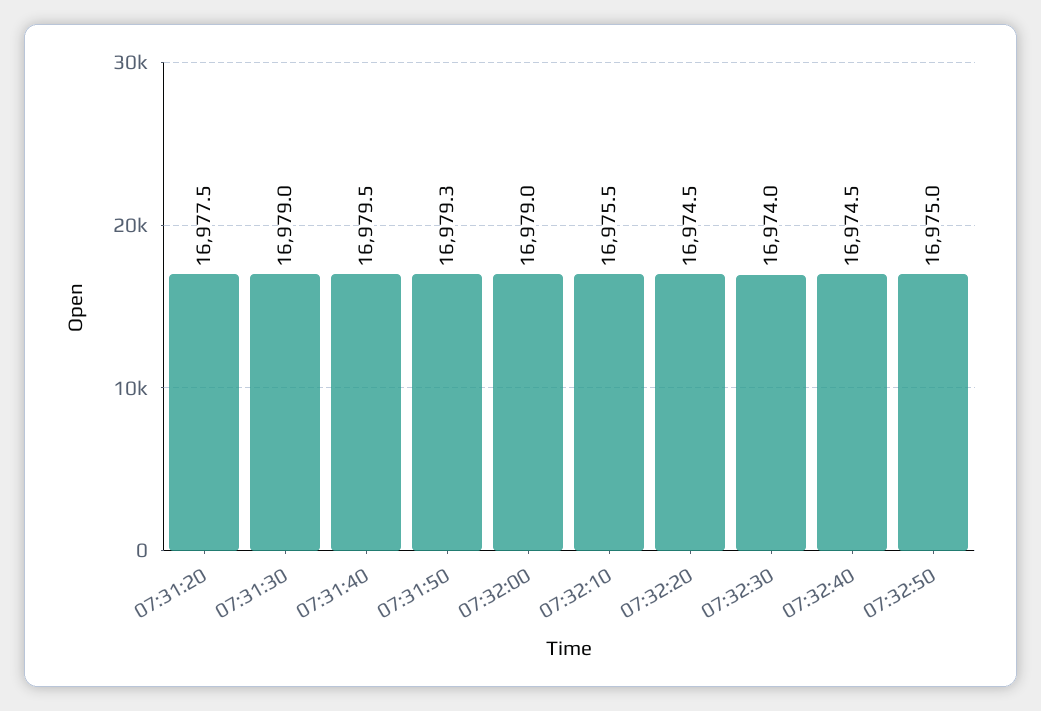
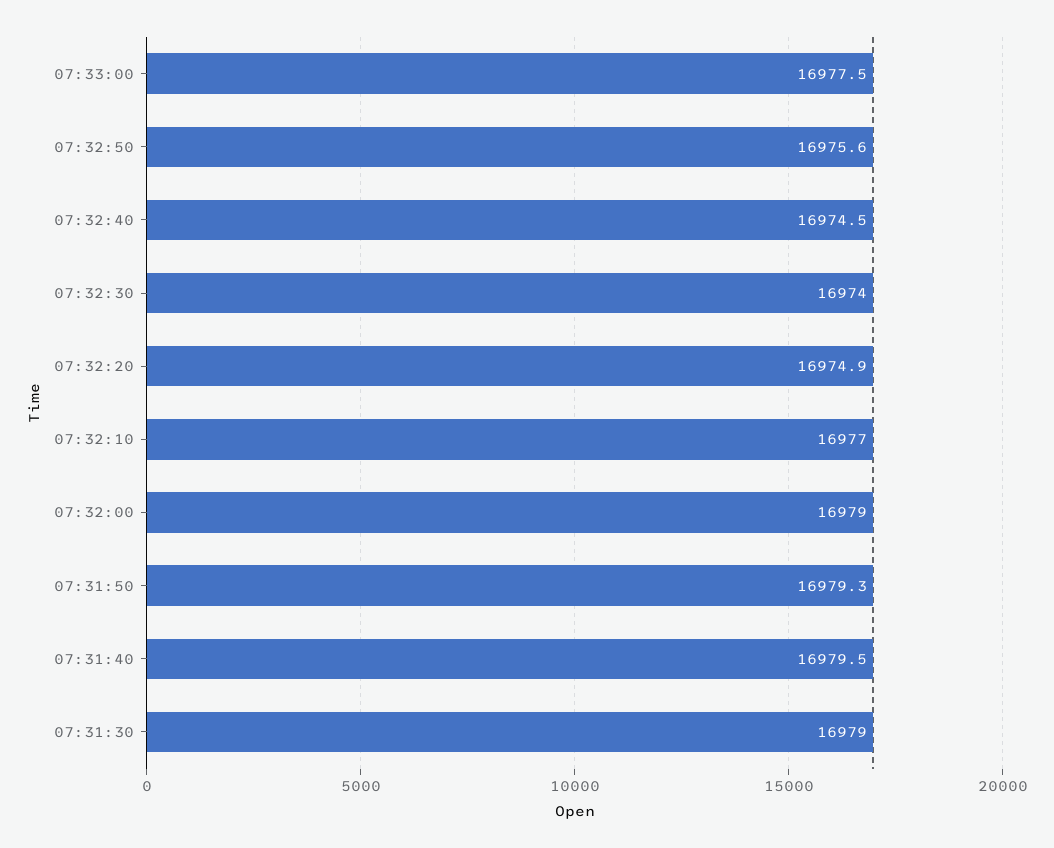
07:31:20: 16977.5 -> none
07:32:10: 16975.5 -> 16977
07:32:20: 16974.5 -> 16974.9
07:32:50: 16975 -> 16975.6
07:33:00: none -> 16977.5

